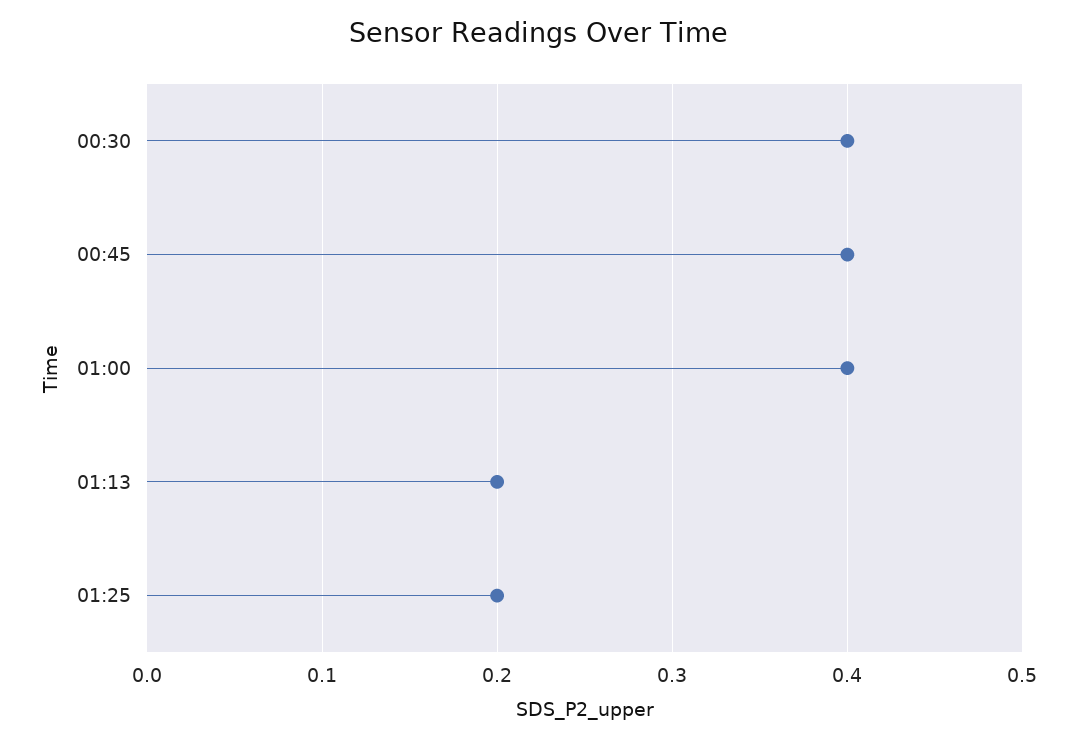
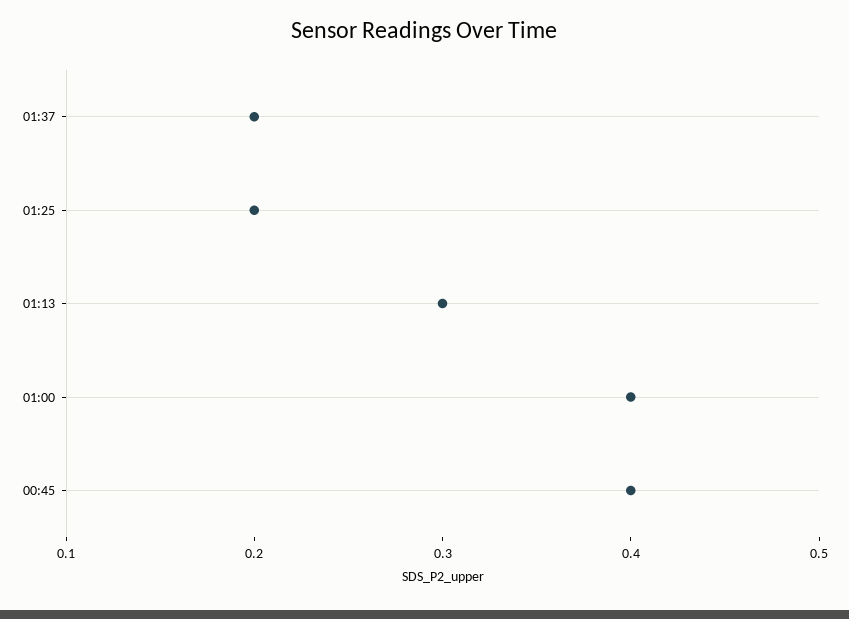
00:30: 0.4 -> none
01:13: 0.2 -> 0.3
01:37: none -> 0.2

